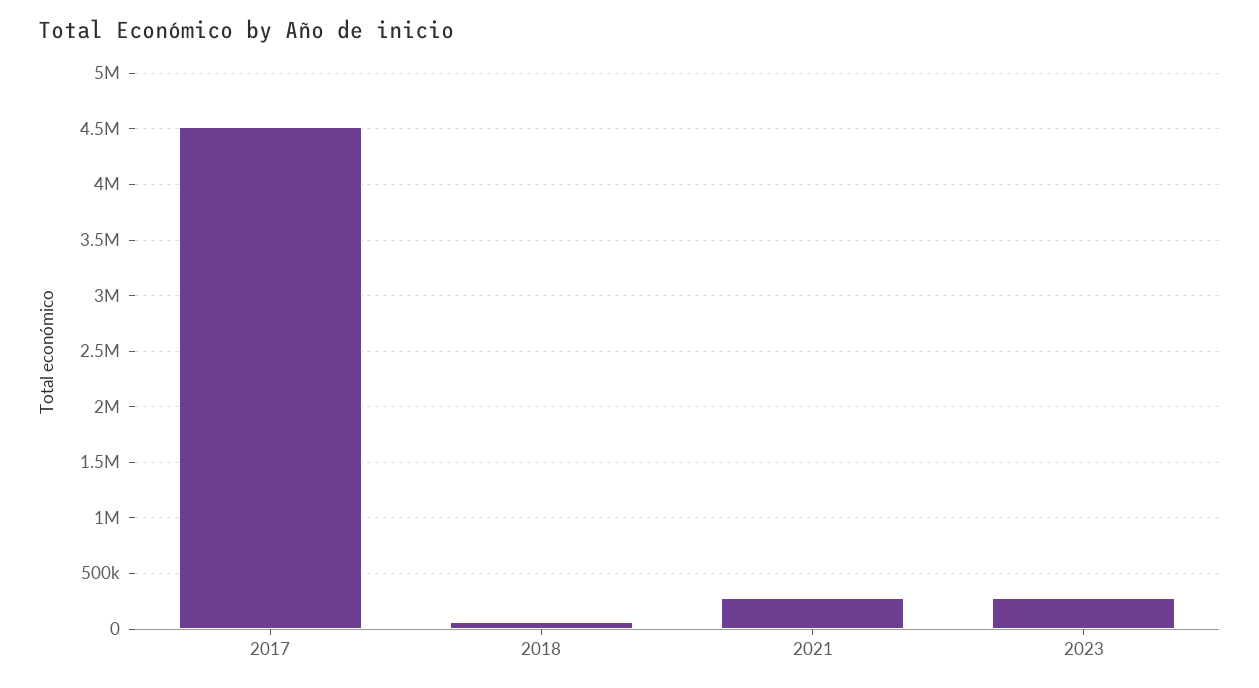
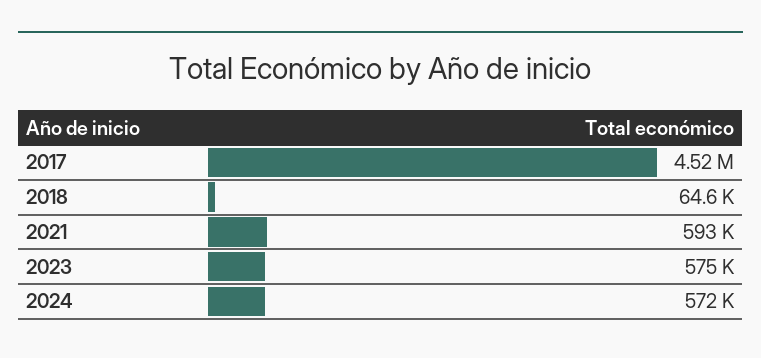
2021: 300000 -> 593000
2023: 300000 -> 575000
2024: none -> 572000

